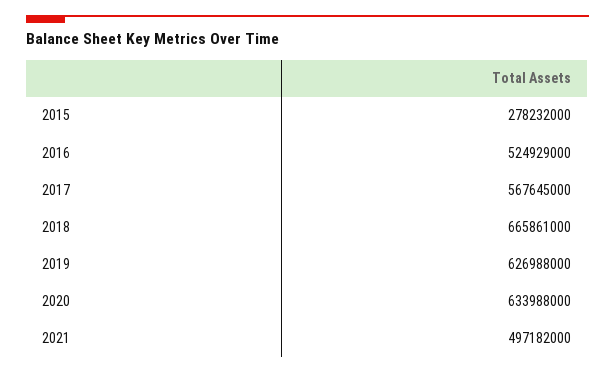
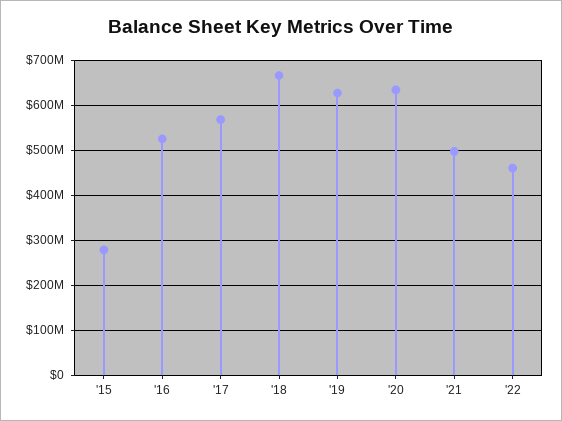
'22: none -> 460000000

